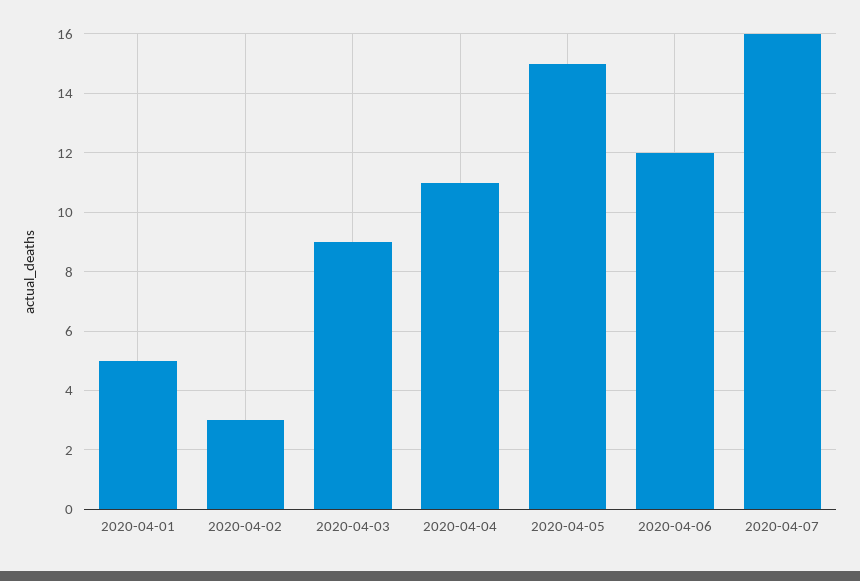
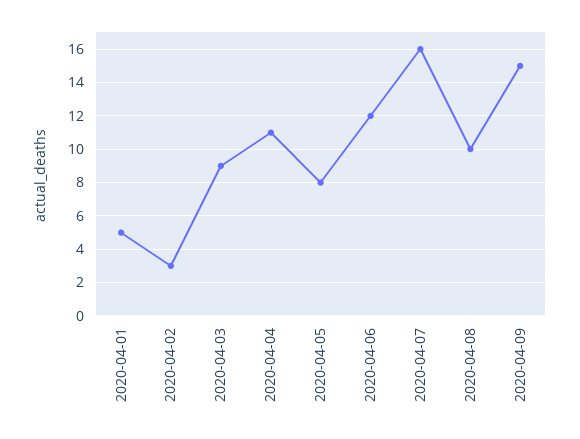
2020-04-05: 15 -> 8
2020-04-08: none -> 10
2020-04-09: none -> 15

